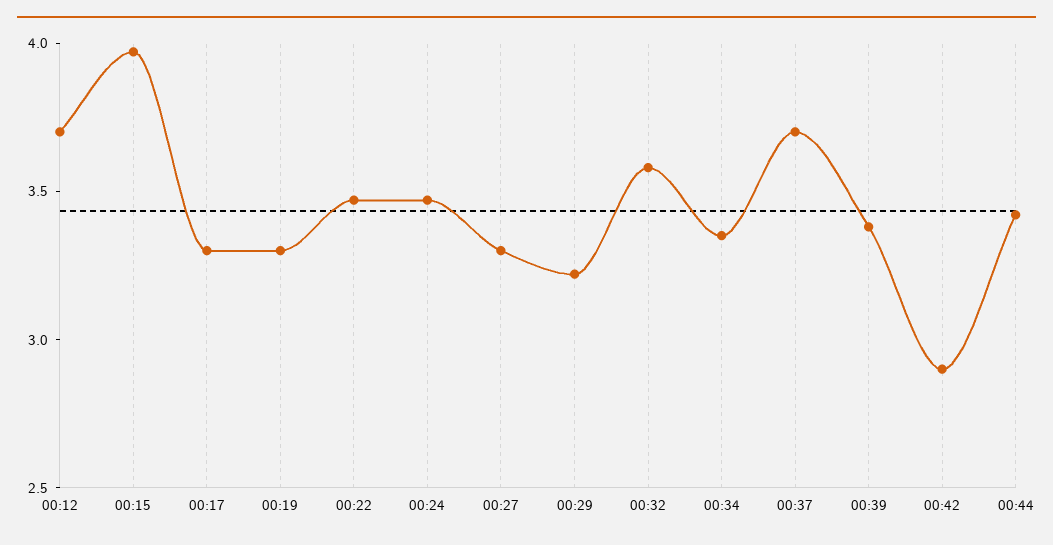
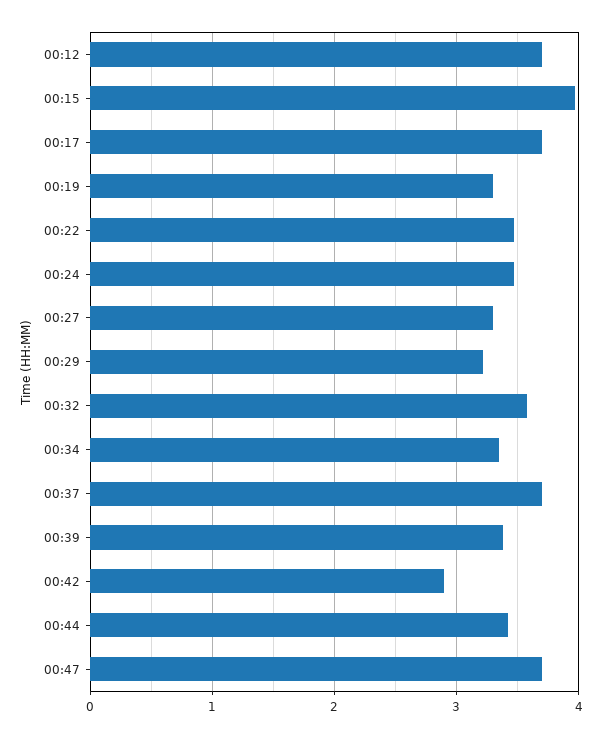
00:17: 3.3 -> 3.7
00:47: none -> 3.7

